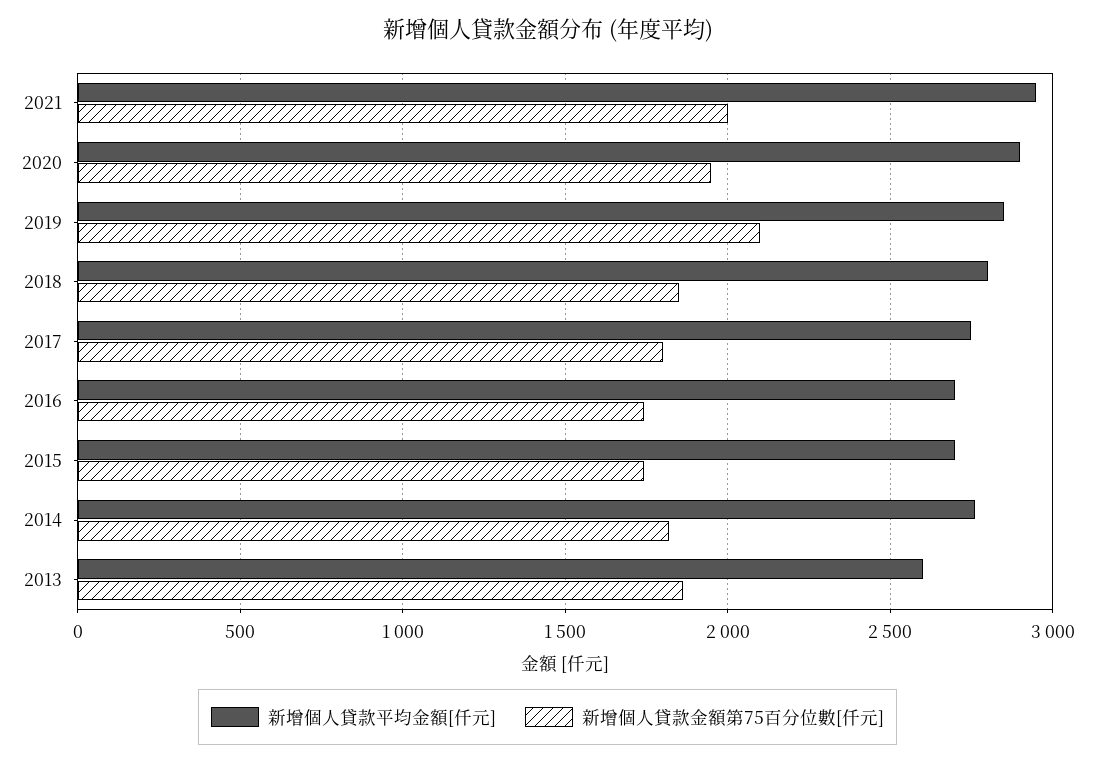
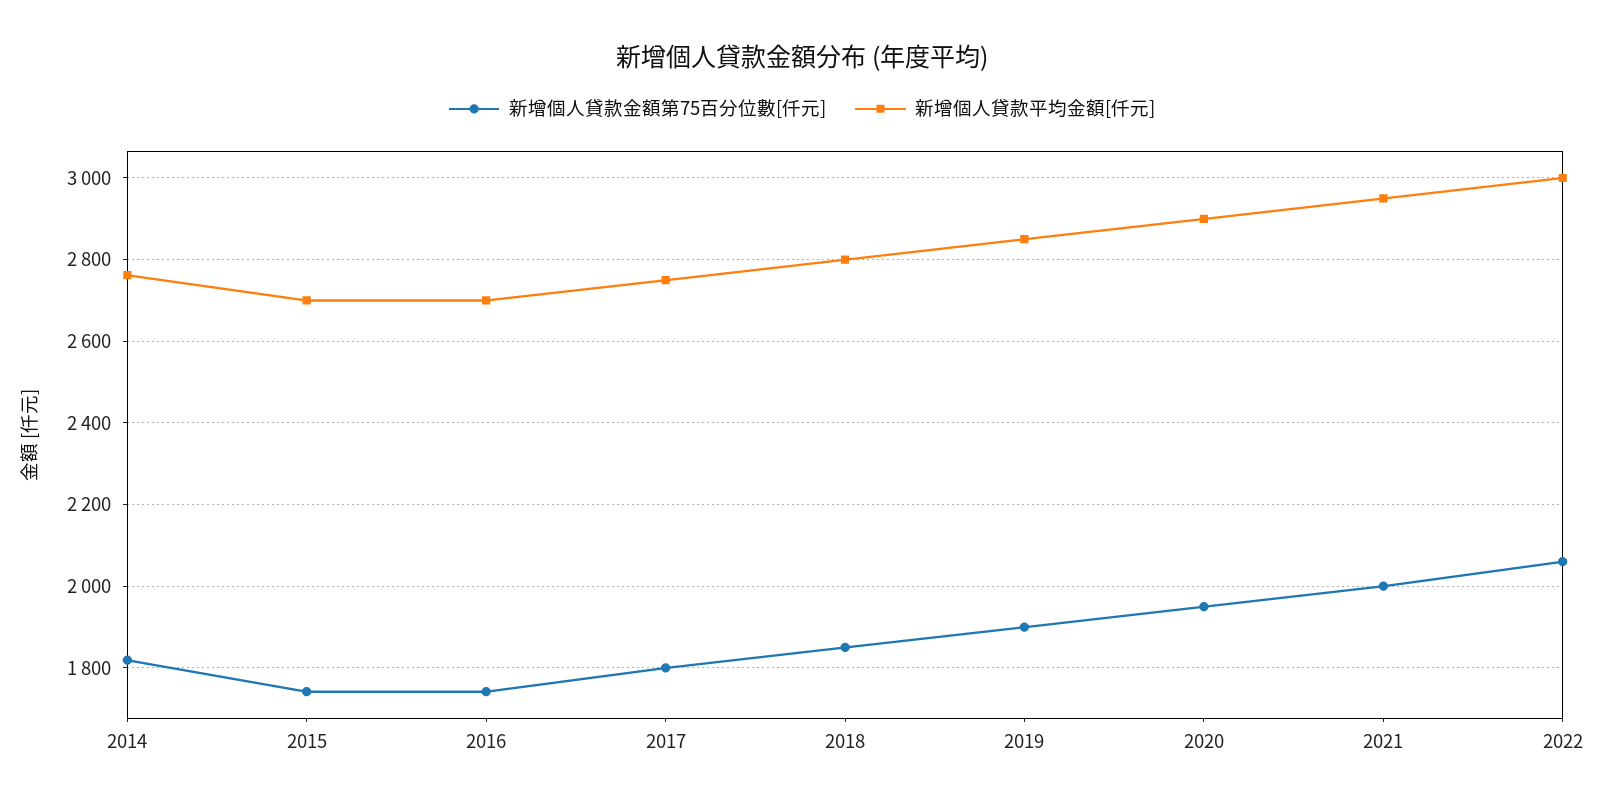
新增個人貸款金額第75百分位數[仟元], 2019: 2100 -> 1900
新增個人貸款平均金額[仟元], 2013: 2600 -> none
新增個人貸款金額第75百分位數[仟元], 2013: 1850 -> none
新增個人貸款金額第75百分位數[仟元], 2022: none -> 2060
新增個人貸款平均金額[仟元], 2022: none -> 3000

